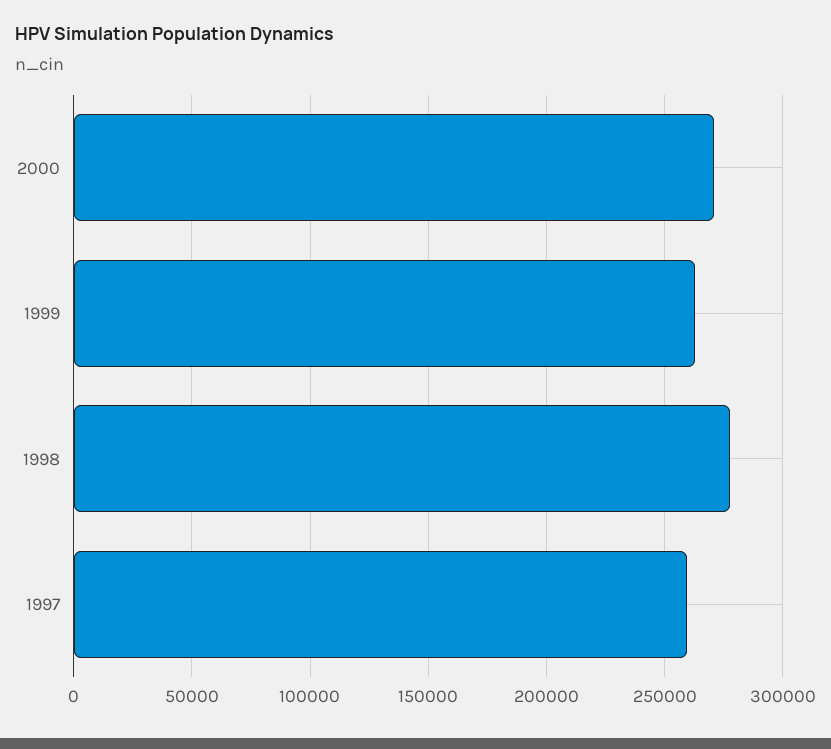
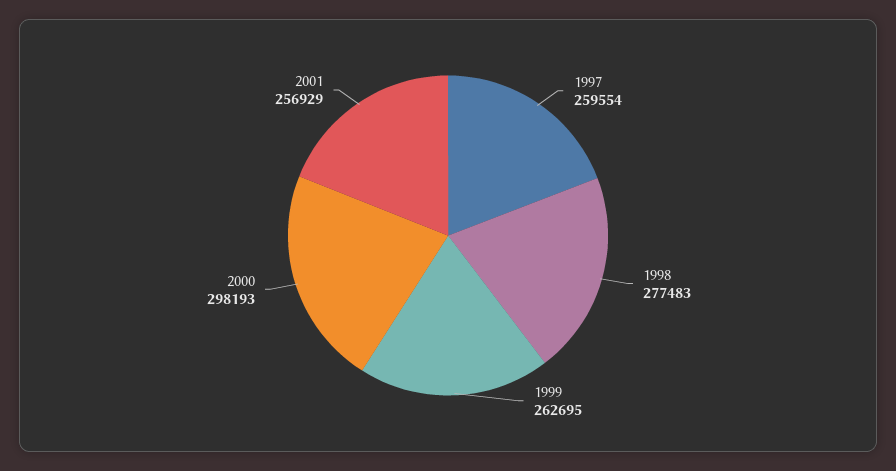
2000: 270000 -> 298193
2001: none -> 256929

